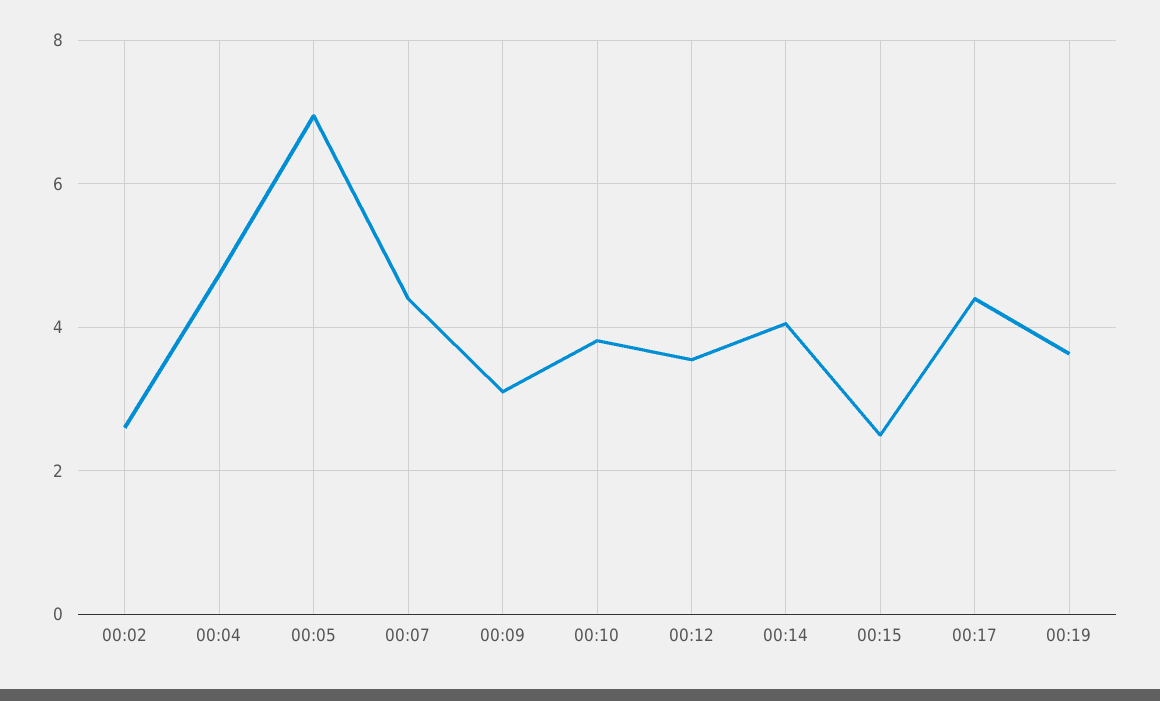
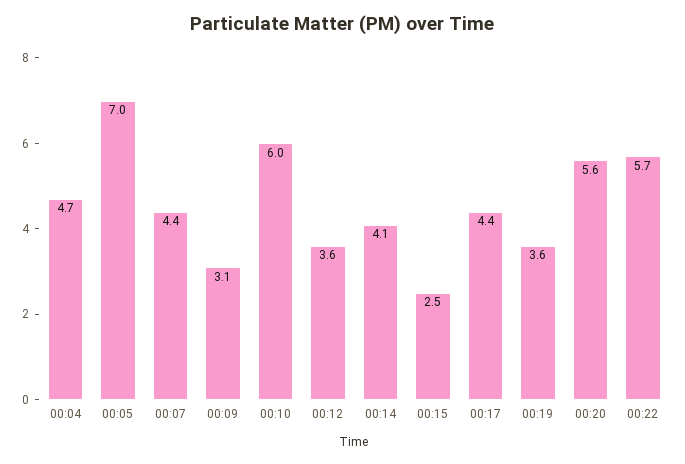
00:02: 2.6 -> none
00:10: 3.8 -> 6
00:20: none -> 5.6
00:22: none -> 5.7

